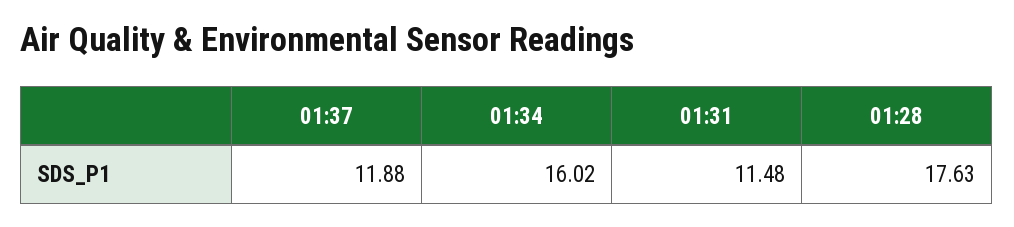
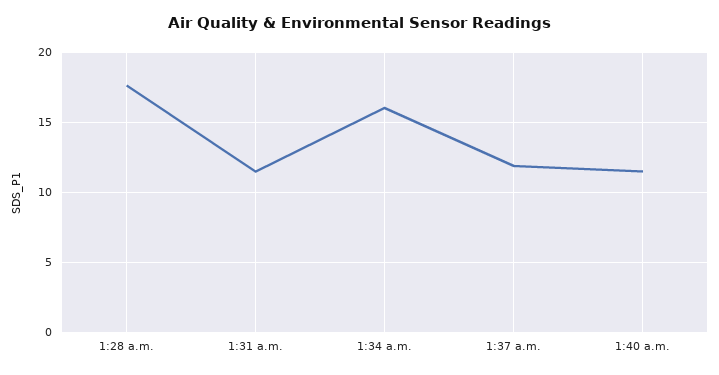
1:40 a.m.: none -> 11.5

